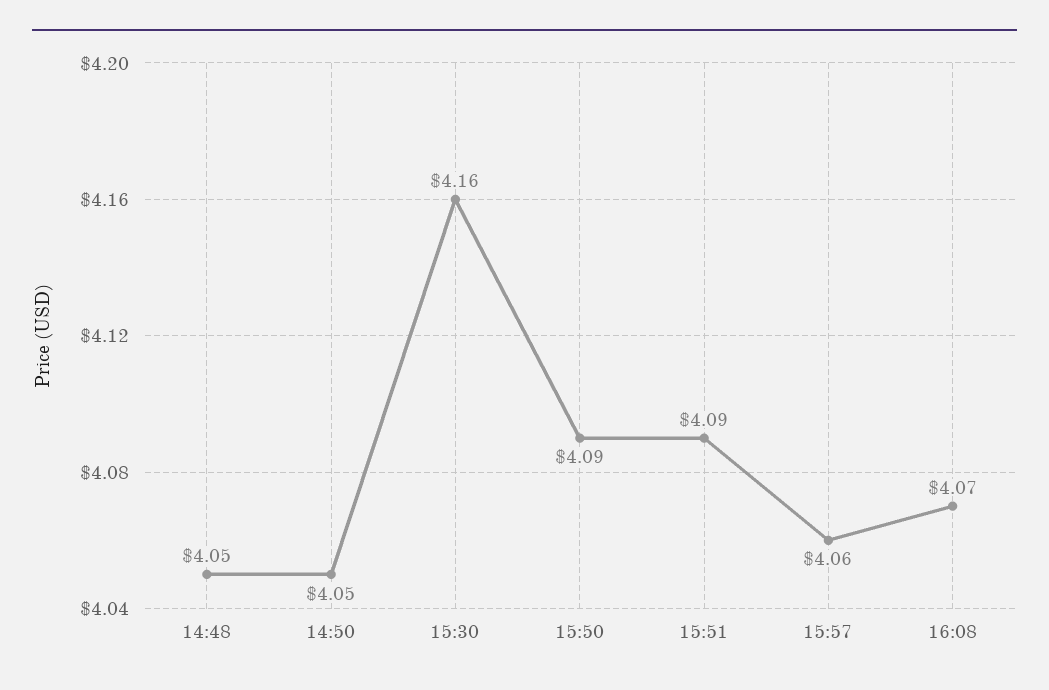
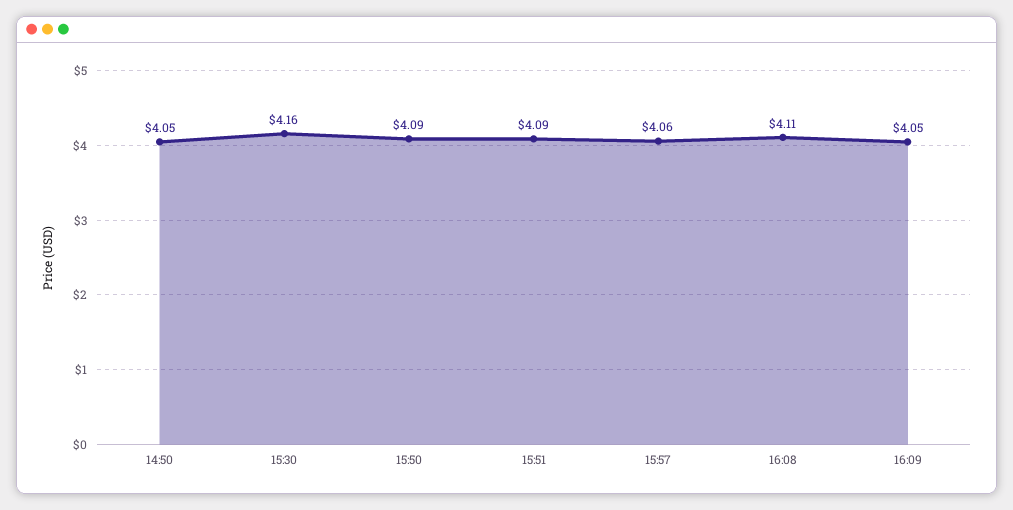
14:48: 4.05 -> none
16:08: 4.07 -> 4.11
16:09: none -> 4.05

